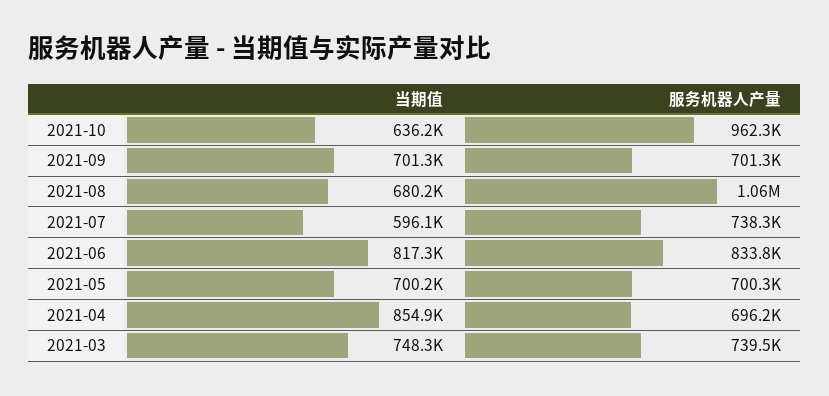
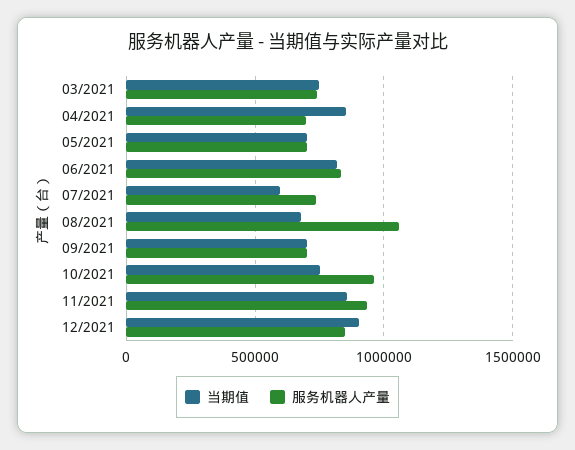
当期值, 2021-10: 636200 -> 750000
当期值, 11/2021: none -> 850000
服务机器人产量, 11/2021: none -> 950000
当期值, 12/2021: none -> 900000
服务机器人产量, 12/2021: none -> 850000

